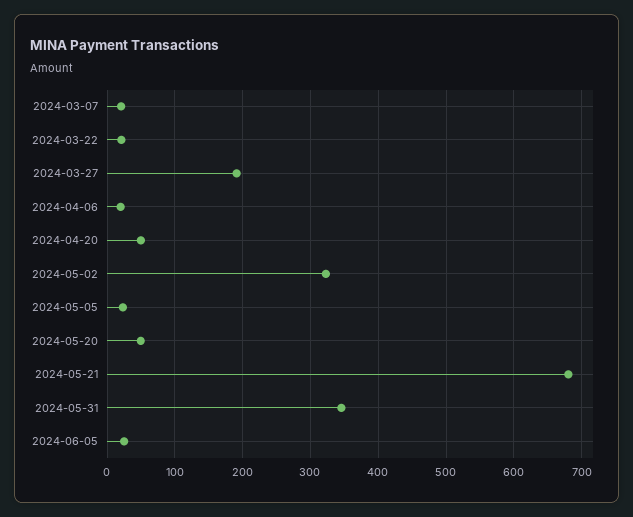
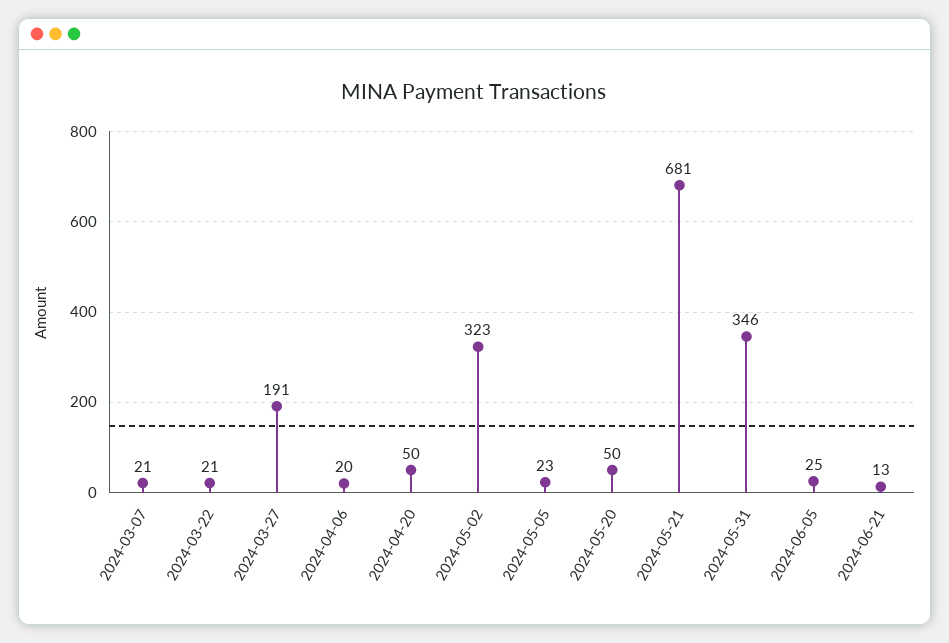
2024-06-21: none -> 13

